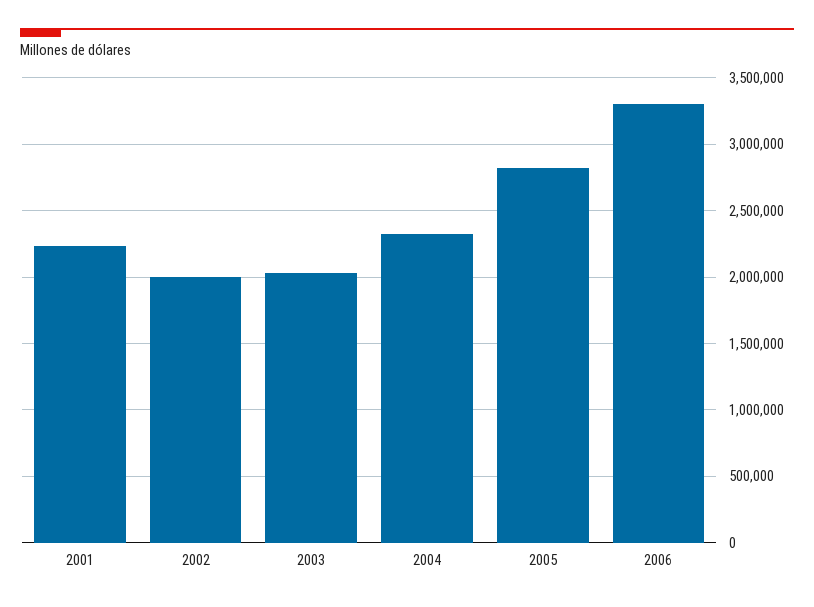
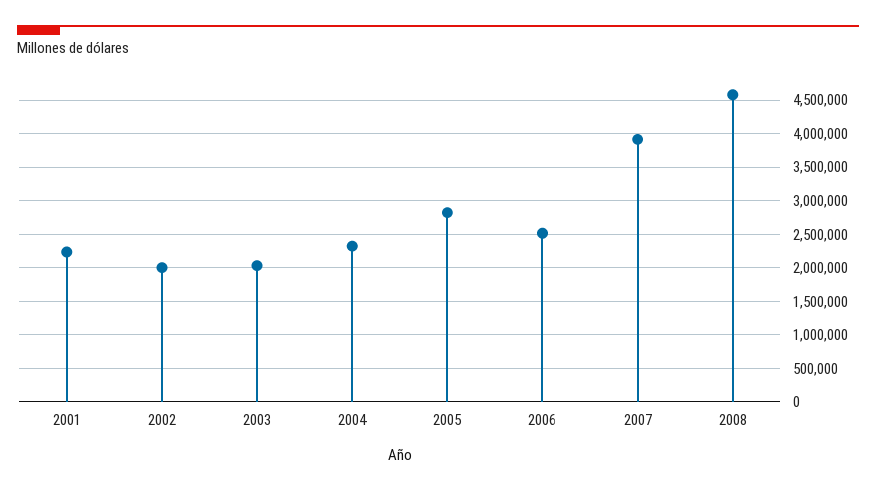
2006: 3300000 -> 2500000
2007: none -> 3900000
2008: none -> 4600000

